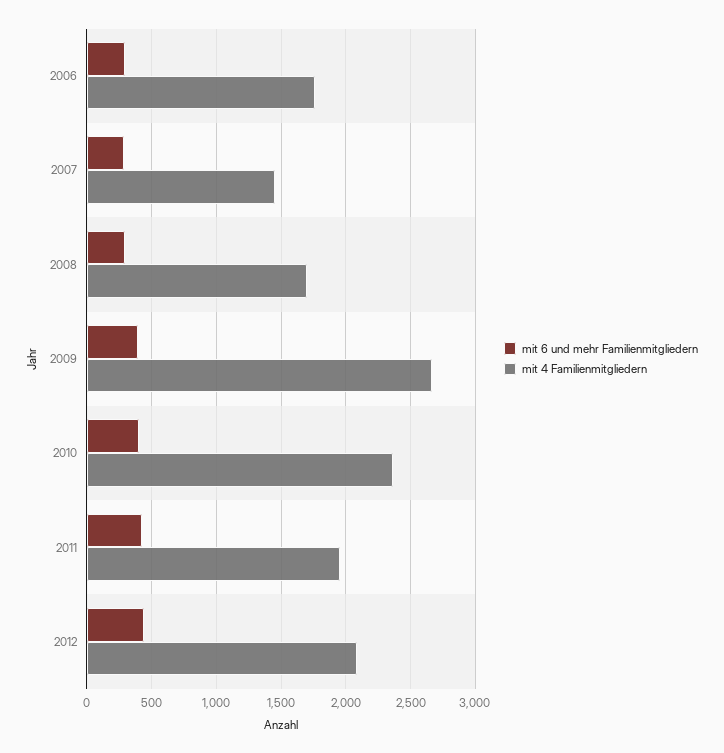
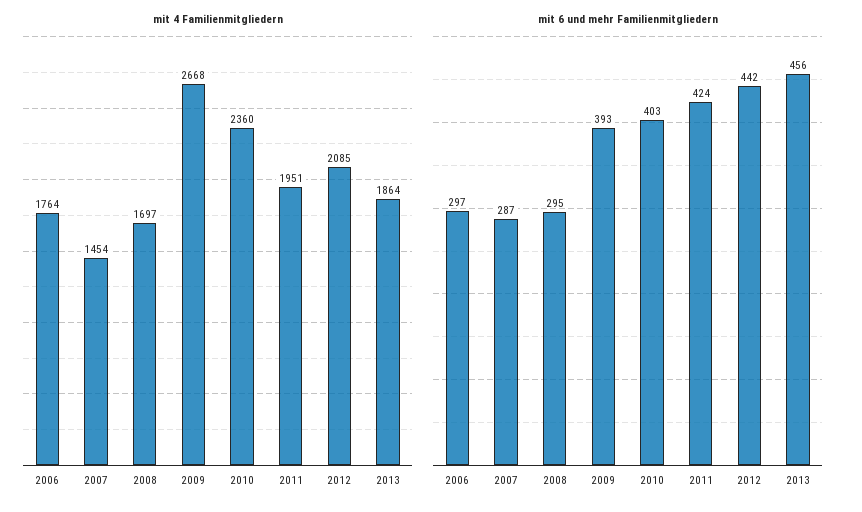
mit 4 Familienmitgliedern, 2013: none -> 1864
mit 6 und mehr Familienmitgliedern, 2013: none -> 456

